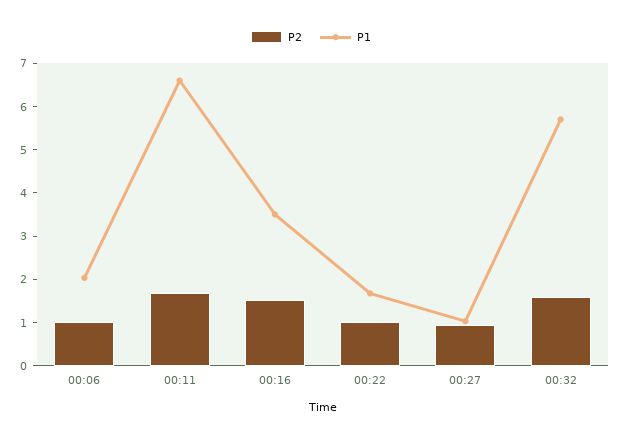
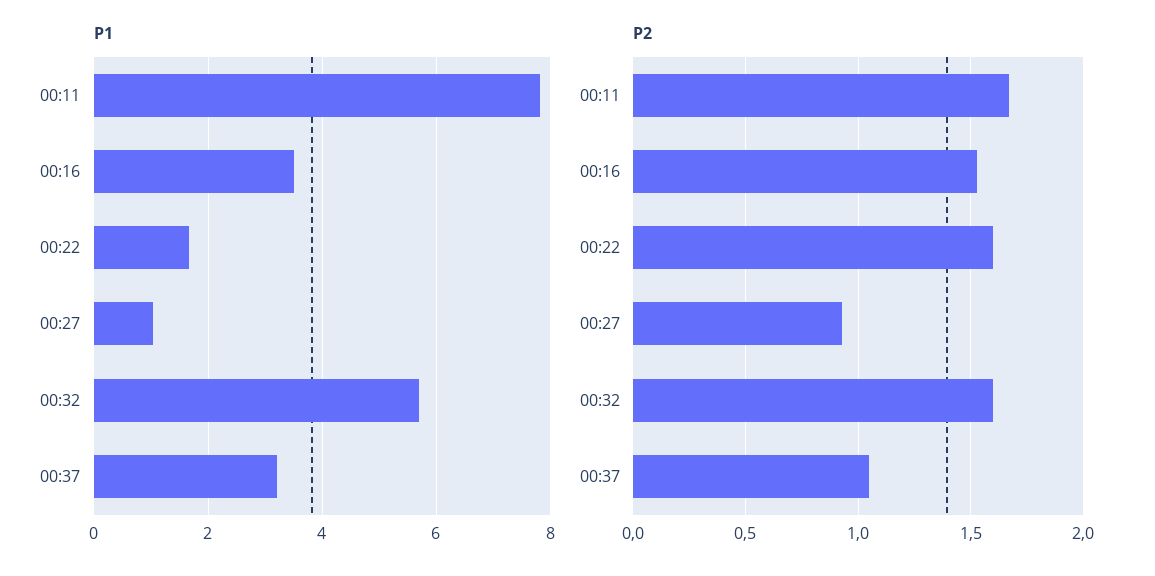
P2, 00:06: 1 -> none
P1, 00:06: 2 -> none
P1, 00:11: 6.6 -> 7.8
P2, 00:22: 1 -> 1.6
P1, 00:37: none -> 3.2
P2, 00:37: none -> 1.05

